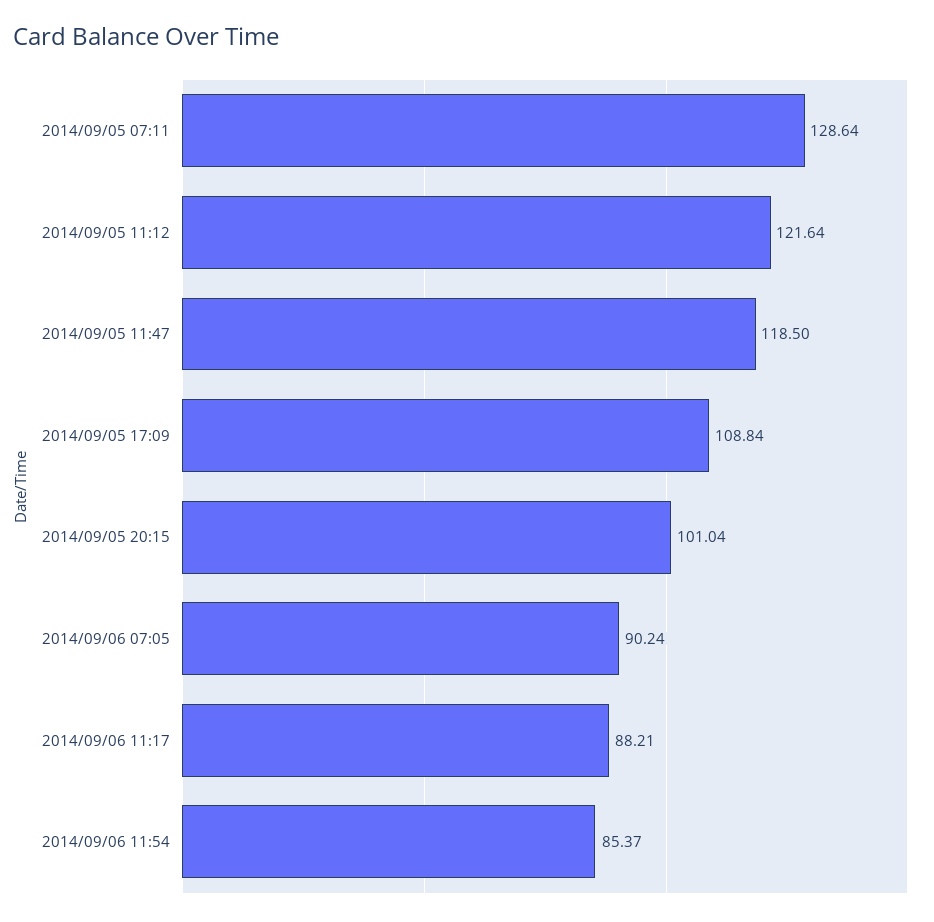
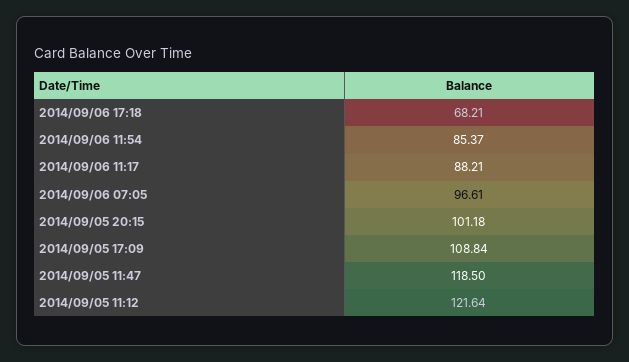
2014/09/05 07:11: 128.64 -> none
2014/09/05 20:15: 101.04 -> 101.18
2014/09/06 07:05: 90.24 -> 96.61
2014/09/06 17:18: none -> 68.21

